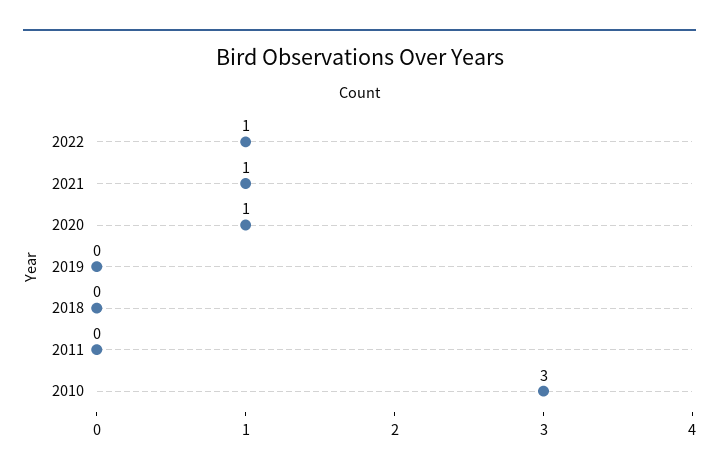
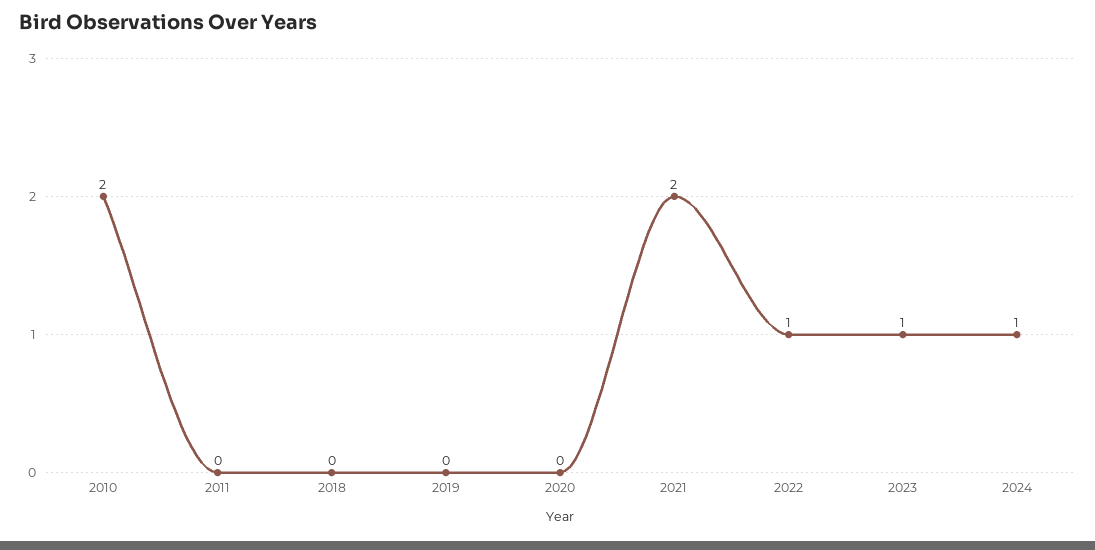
2021: 1 -> 2
2020: 1 -> 0
2010: 3 -> 2
2023: none -> 1
2024: none -> 1

